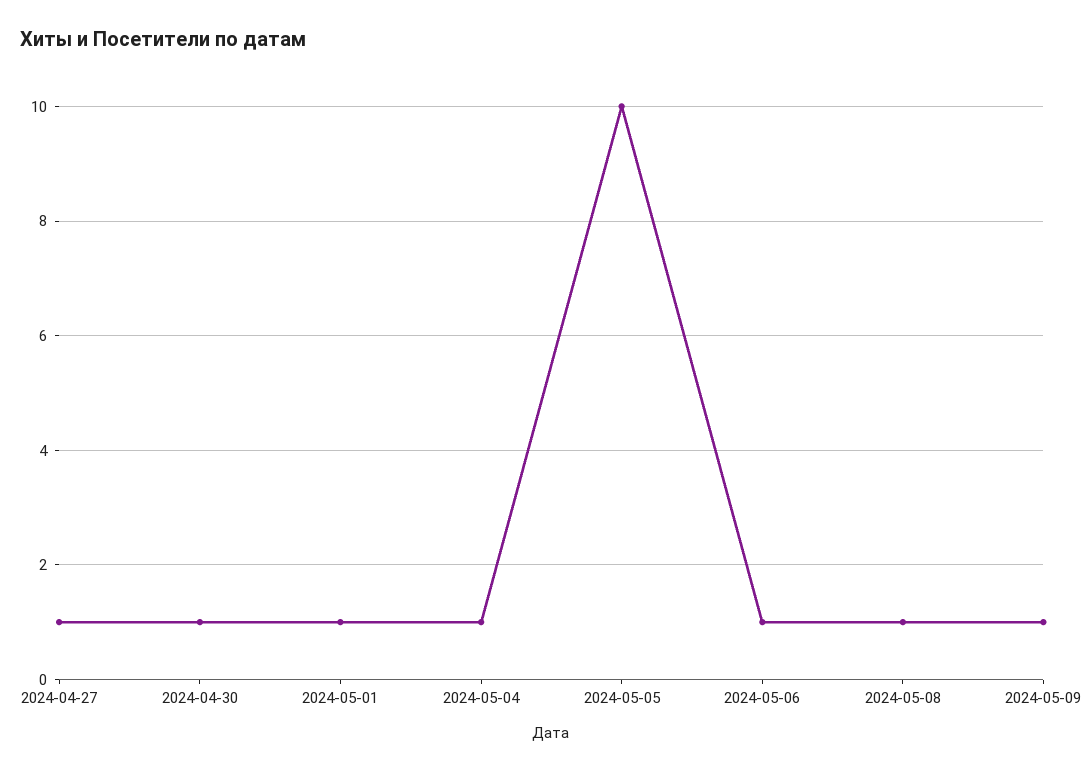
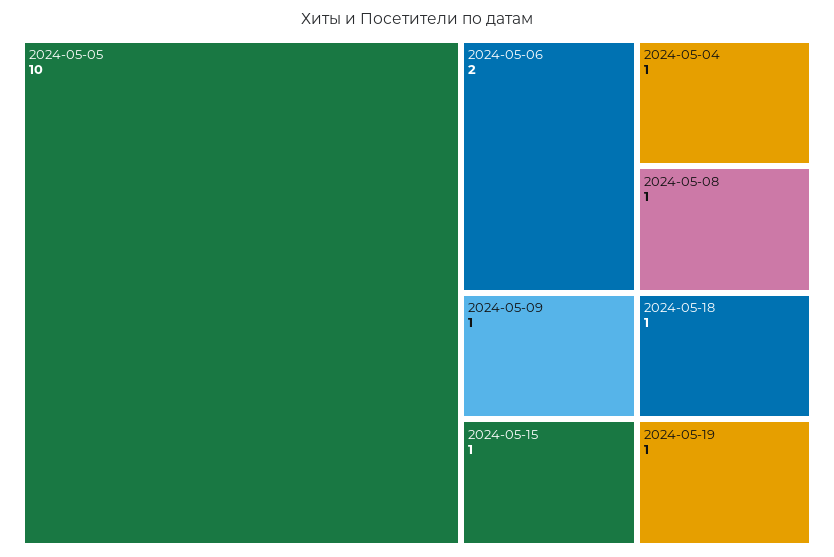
2024-04-27: 1 -> none
2024-04-30: 1 -> none
2024-05-01: 1 -> none
2024-05-06: 1 -> 2
2024-05-15: none -> 1
2024-05-18: none -> 1
2024-05-19: none -> 1

